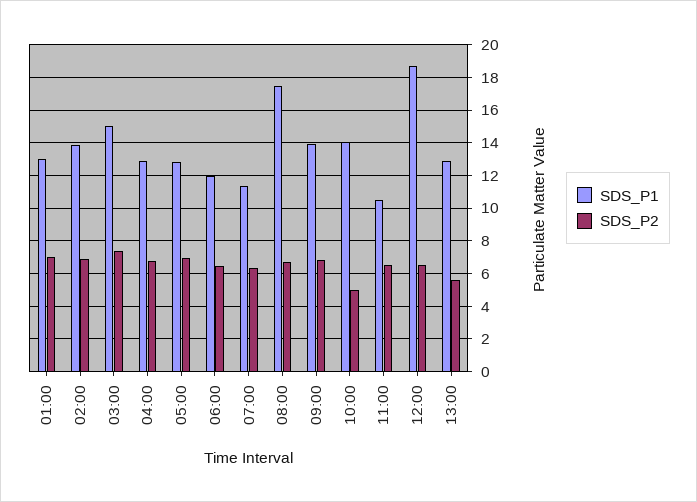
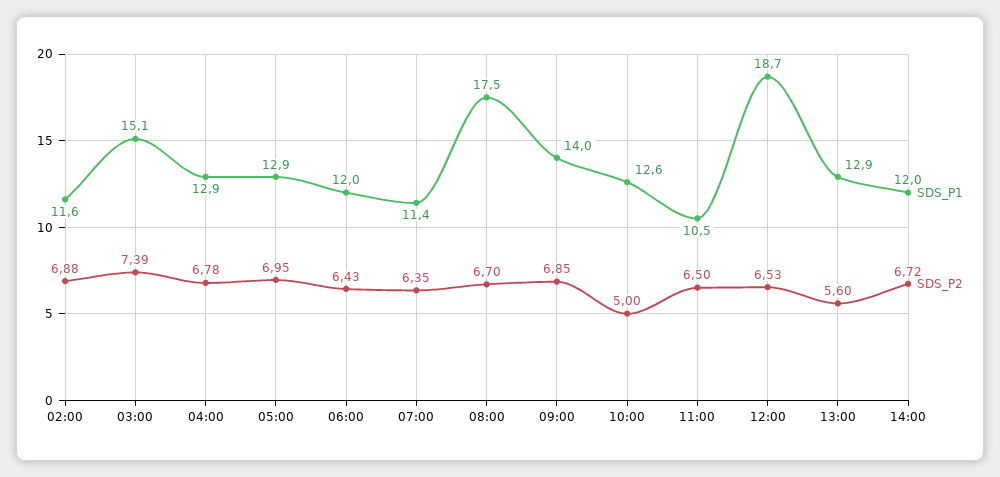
SDS_P1, 01:00: 13 -> none
SDS_P2, 01:00: 7 -> none
SDS_P1, 02:00: 14 -> 11.6
SDS_P1, 10:00: 14 -> 12.6
SDS_P1, 14:00: none -> 12
SDS_P2, 14:00: none -> 6.72

